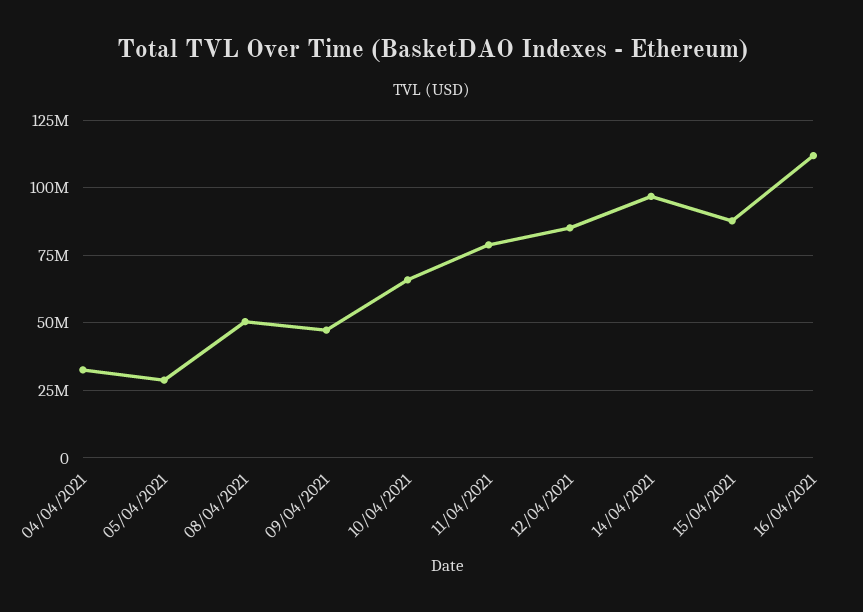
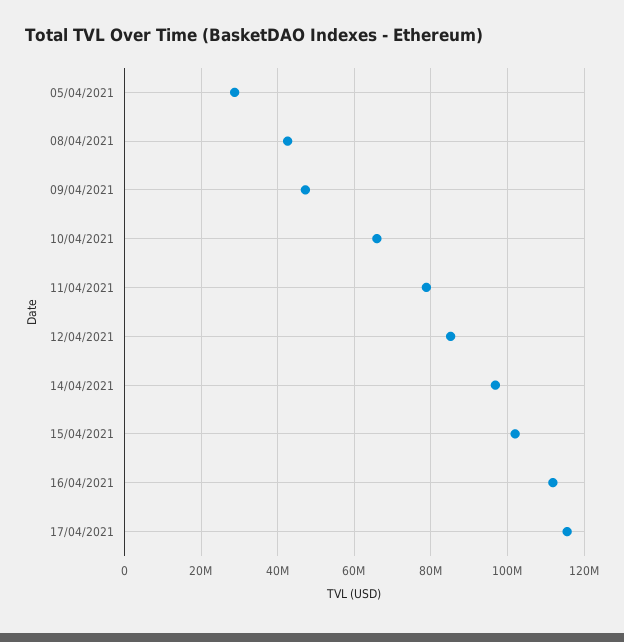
04/04/2021: 32500000 -> none
08/04/2021: 50000000 -> 42000000
15/04/2021: 87500000 -> 102000000
17/04/2021: none -> 116000000

